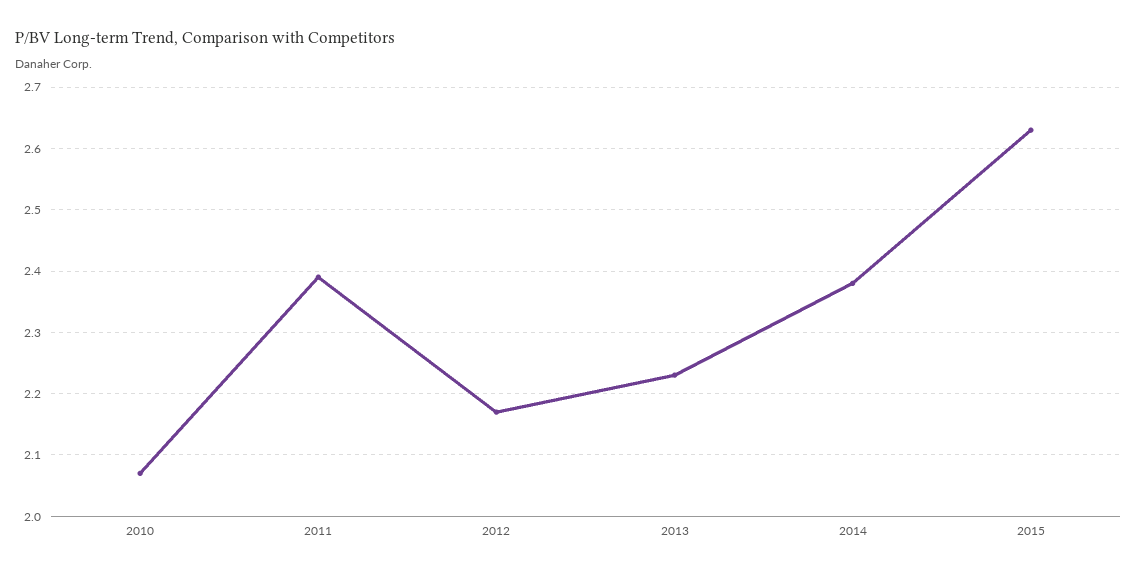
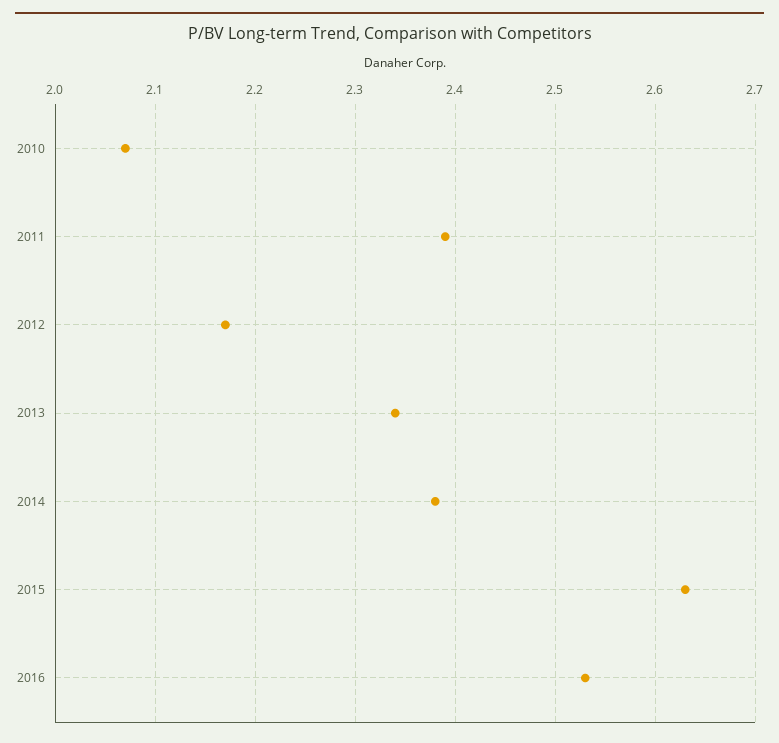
2013: 2.23 -> 2.34
2016: none -> 2.53

